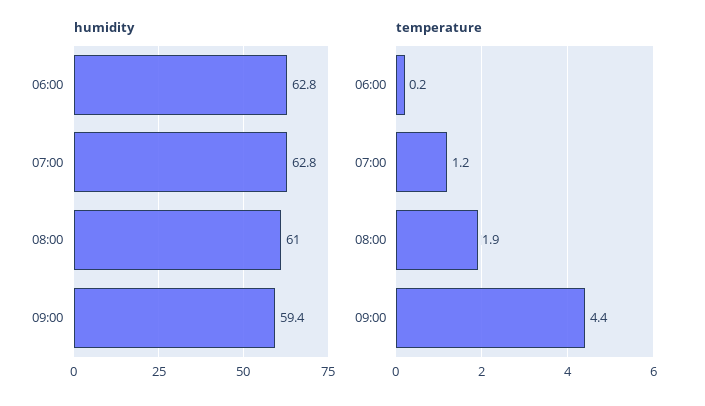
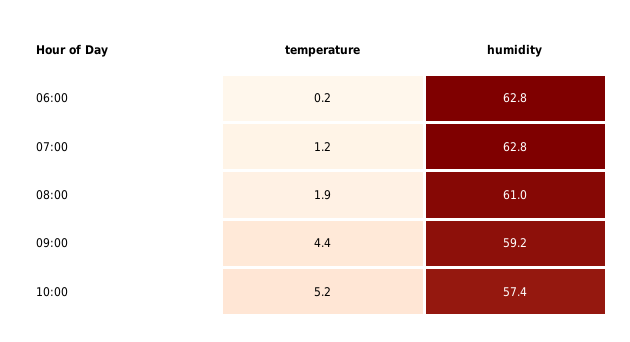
humidity, 09:00: 59.4 -> 59.2
temperature, 10:00: none -> 5.2
humidity, 10:00: none -> 57.4

